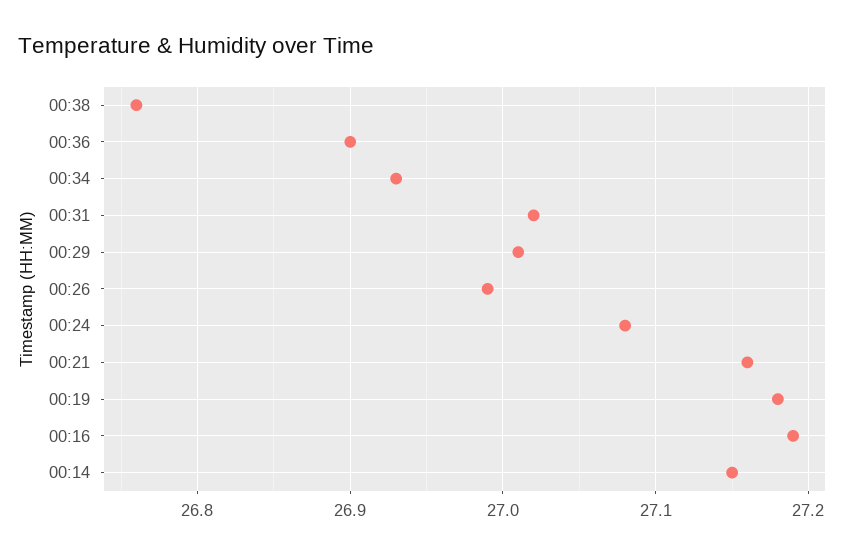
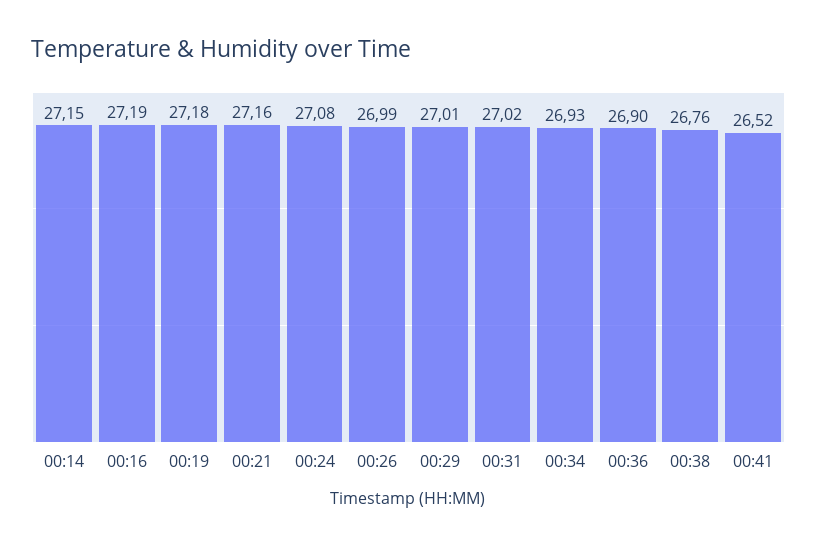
00:41: none -> 26.52

